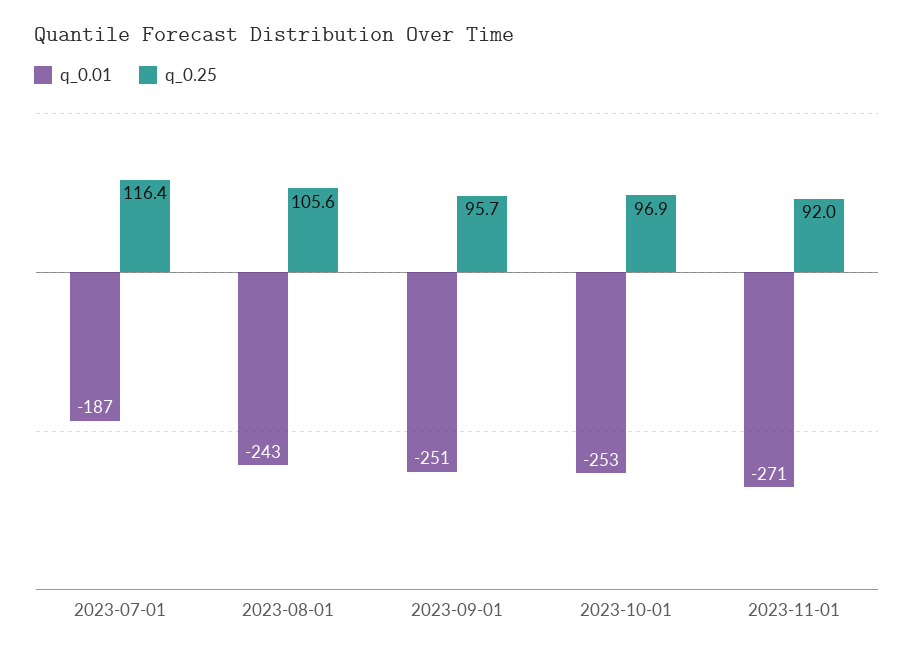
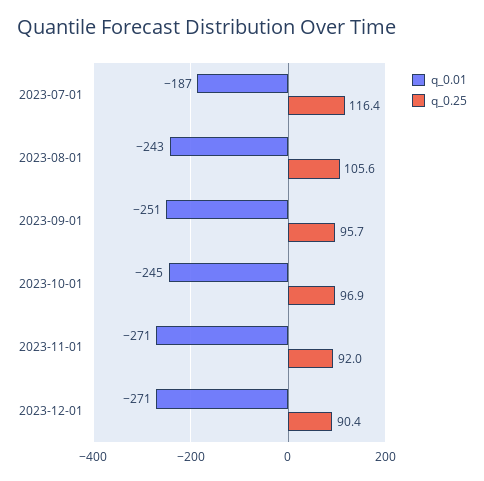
q_0.01, 2023-10-01: -253 -> -245
q_0.01, 2023-12-01: none -> -271
q_0.25, 2023-12-01: none -> 90.4

